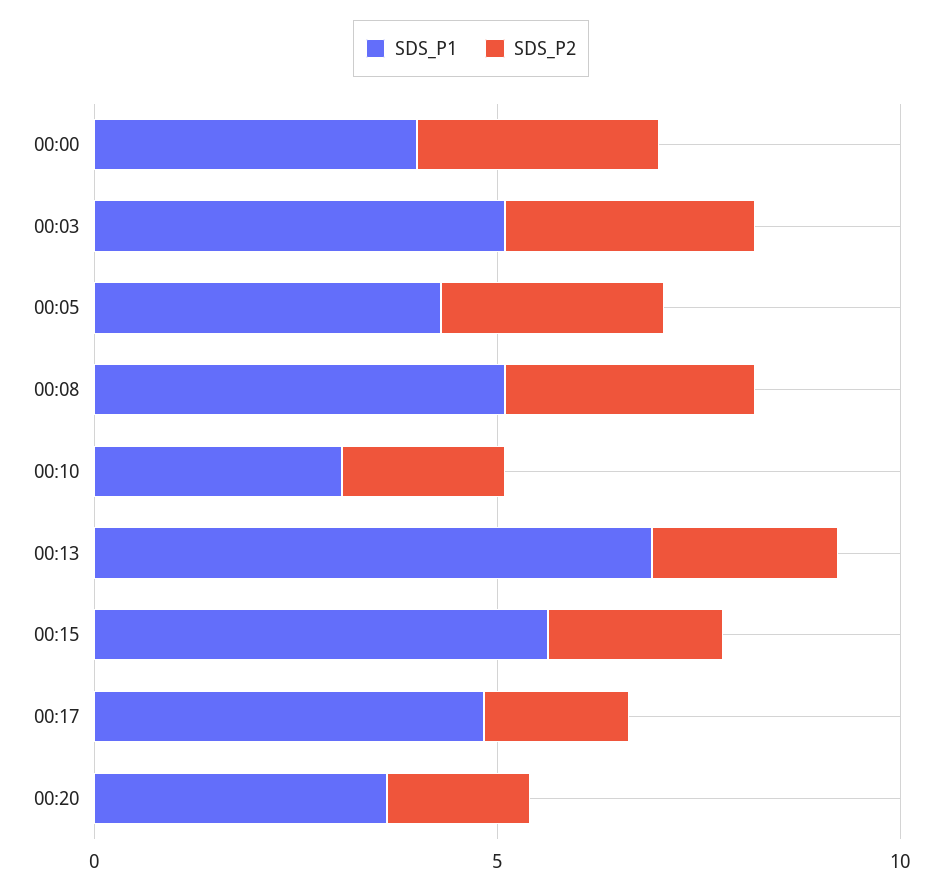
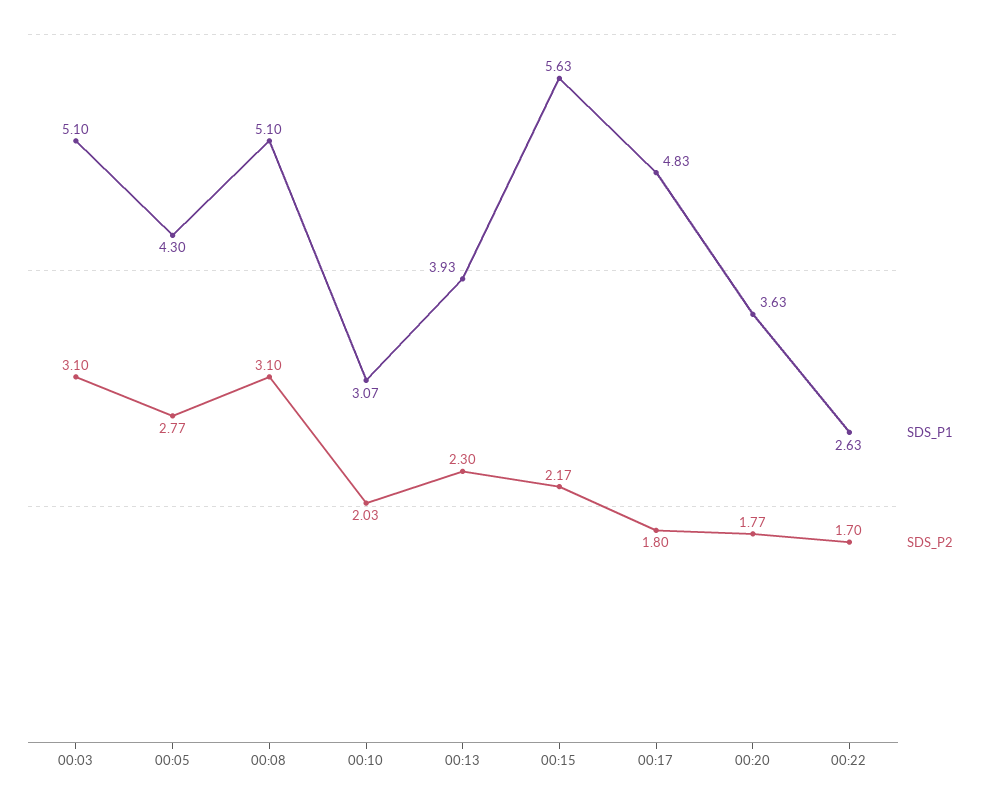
SDS_P1, 00:00: 4 -> none
SDS_P2, 00:00: 3 -> none
SDS_P1, 00:13: 7 -> 3.93
SDS_P1, 00:22: none -> 2.63
SDS_P2, 00:22: none -> 1.7

